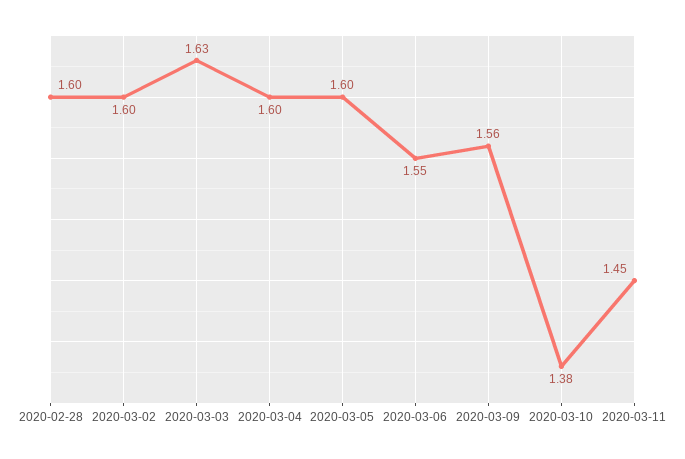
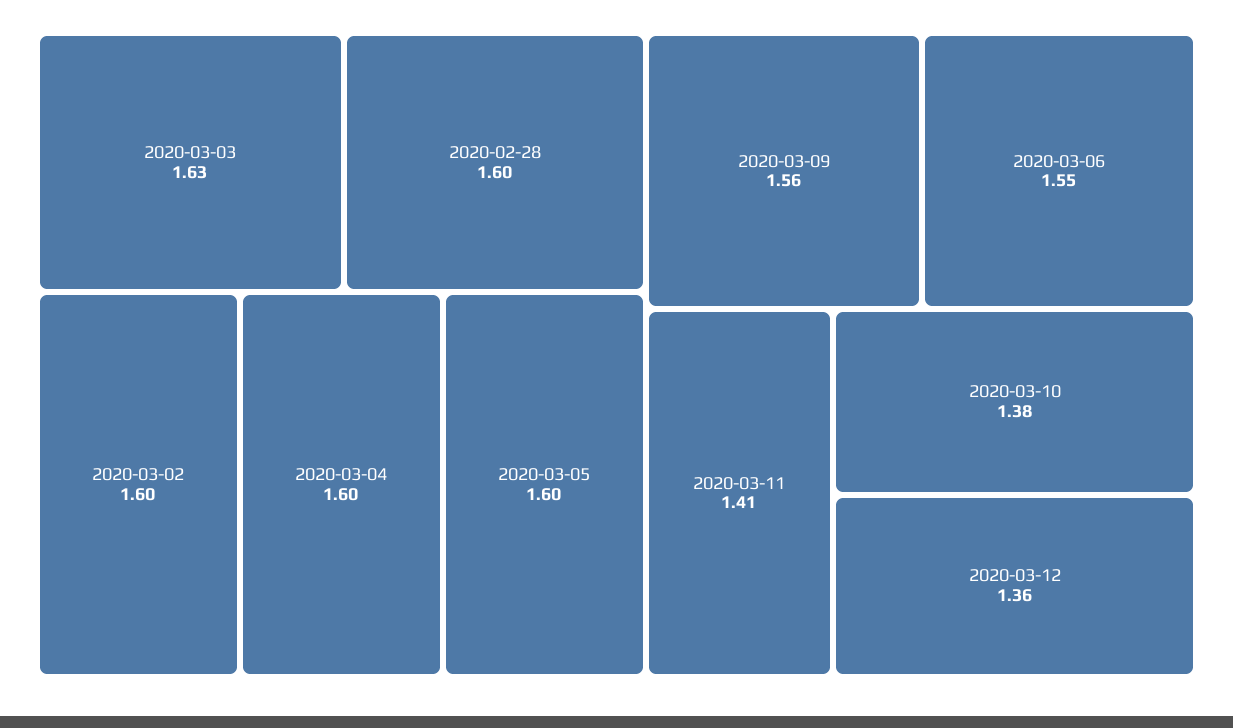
2020-03-11: 1.45 -> 1.41
2020-03-12: none -> 1.36

